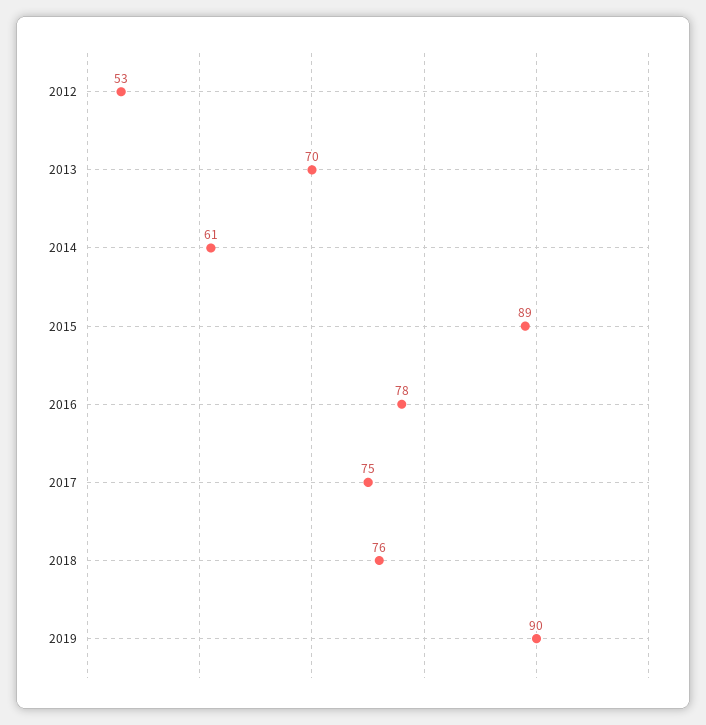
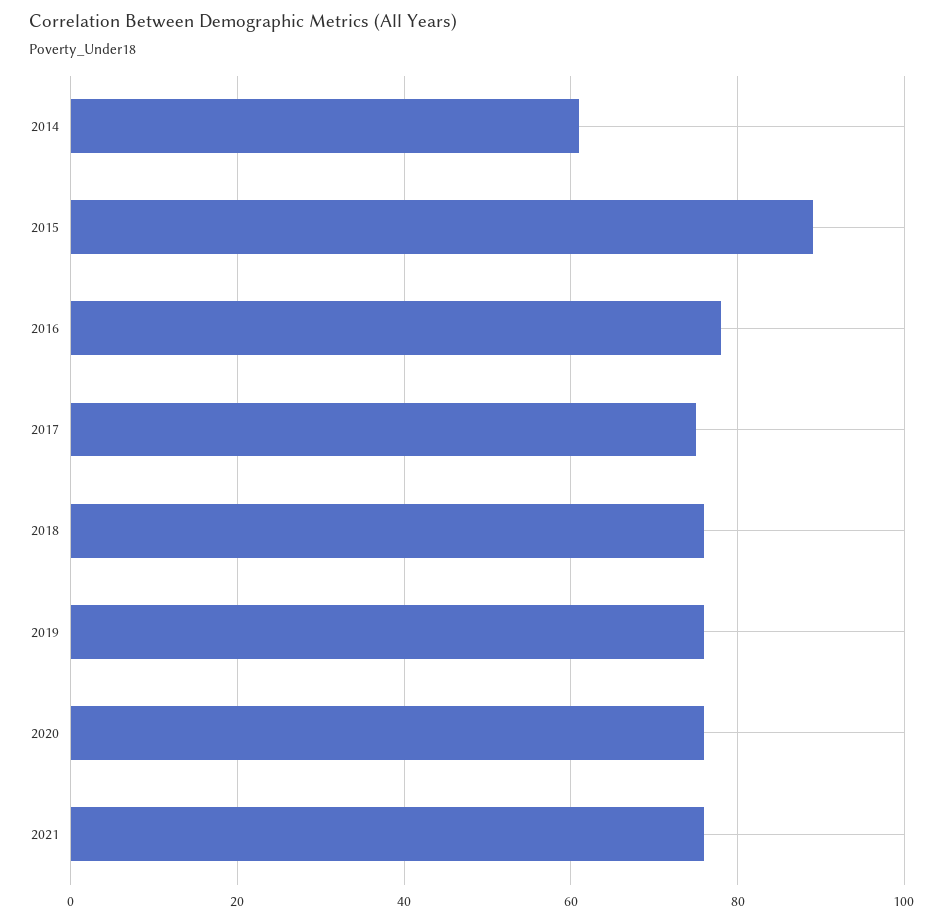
2012: 53 -> none
2013: 70 -> none
2019: 90 -> 75
2020: none -> 75
2021: none -> 75

